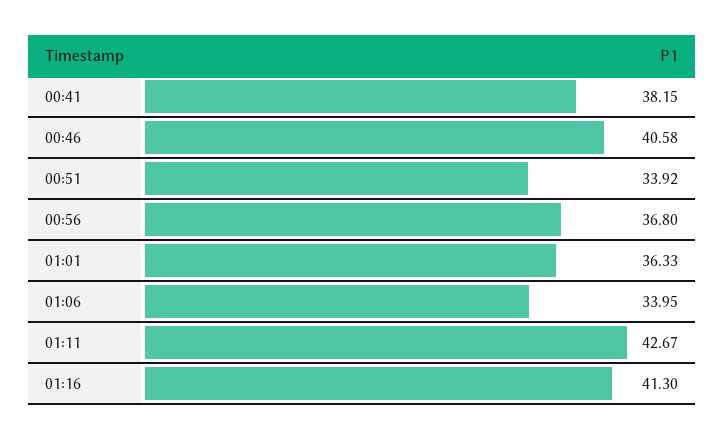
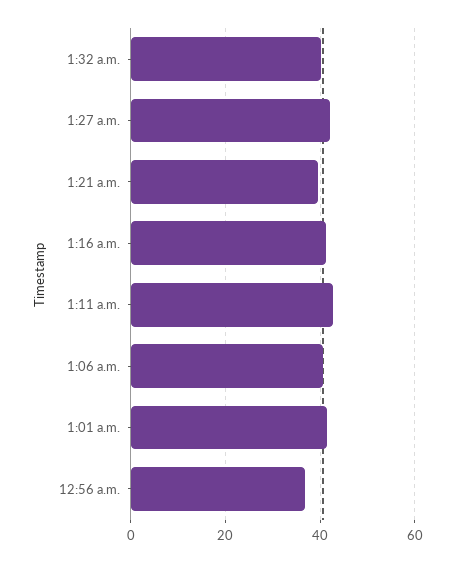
00:41: 38.15 -> none
00:46: 40.58 -> none
00:51: 33.92 -> none
01:01: 36.33 -> 42
01:06: 33.95 -> 40
1:32 a.m.: none -> 40
1:27 a.m.: none -> 42
1:21 a.m.: none -> 40

